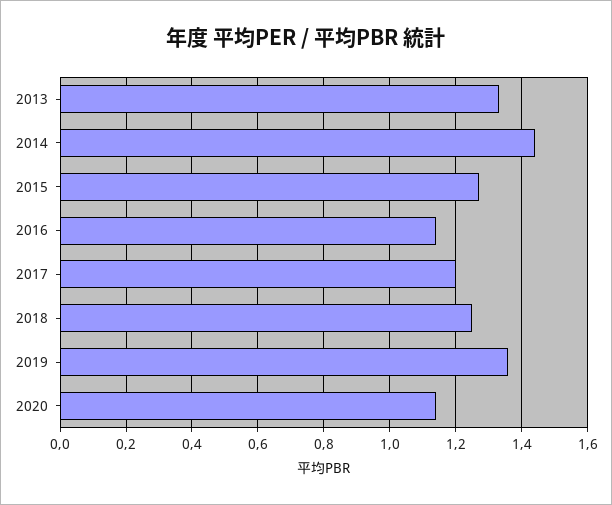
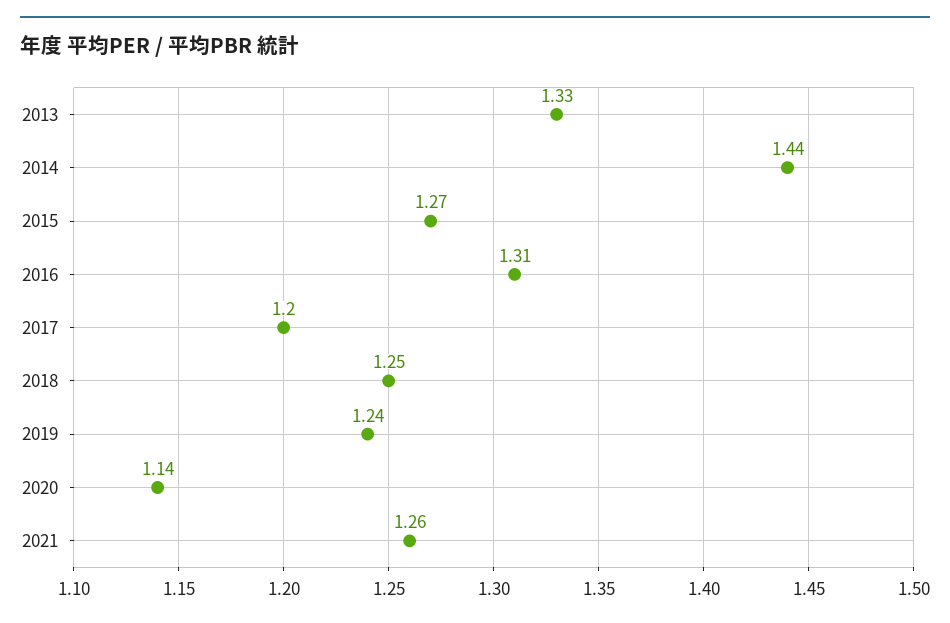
2016: 1.15 -> 1.31
2019: 1.35 -> 1.24
2021: none -> 1.26

